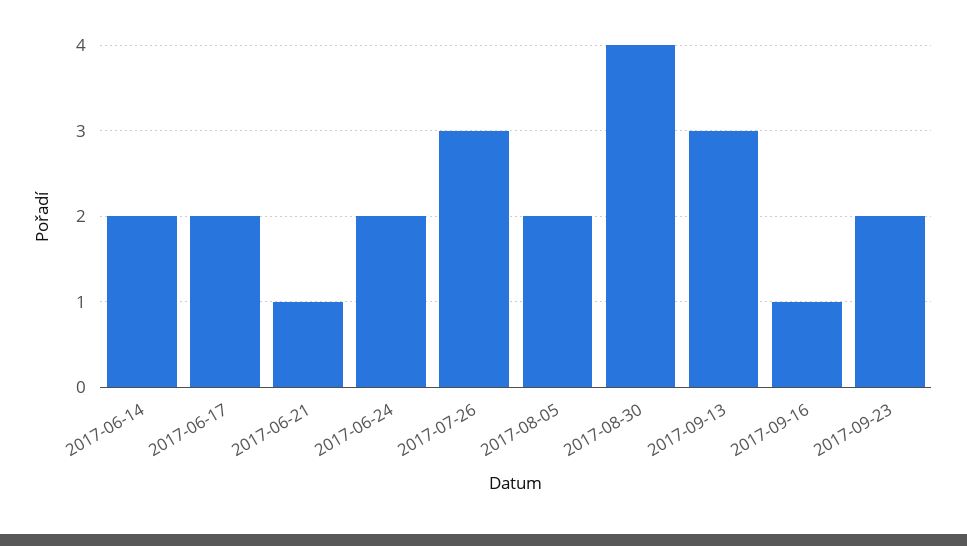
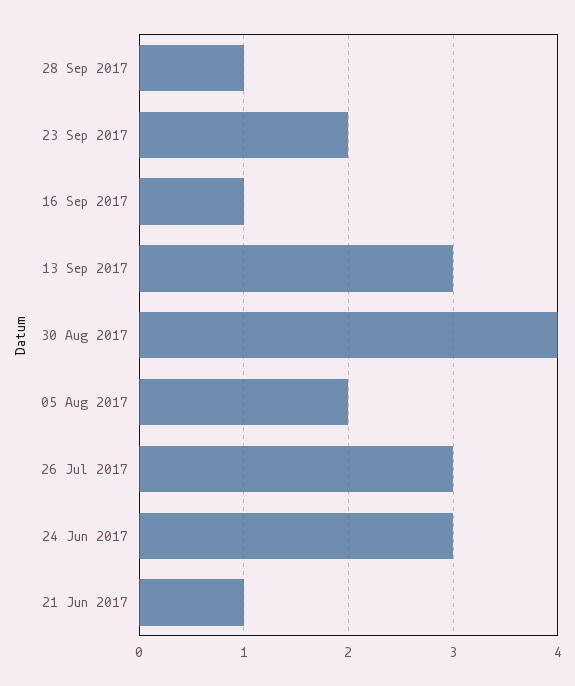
2017-06-14: 2 -> none
2017-06-17: 2 -> none
2017-06-24: 2 -> 3
28 Sep 2017: none -> 1

